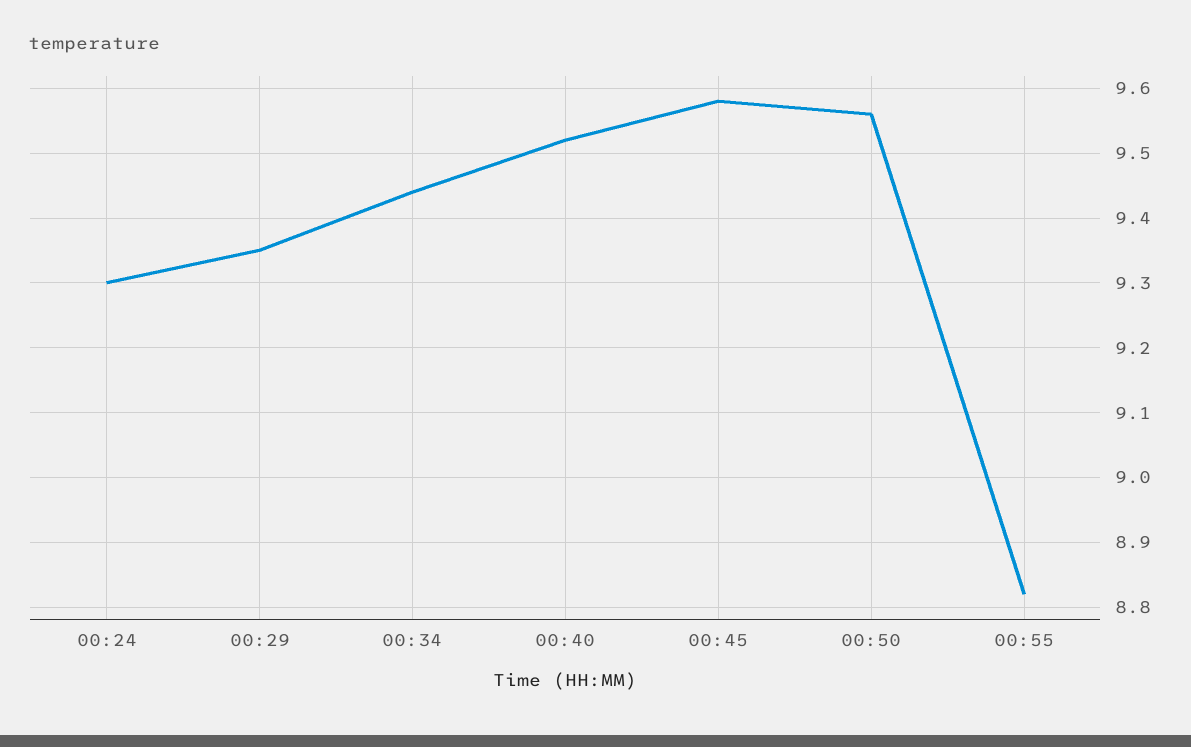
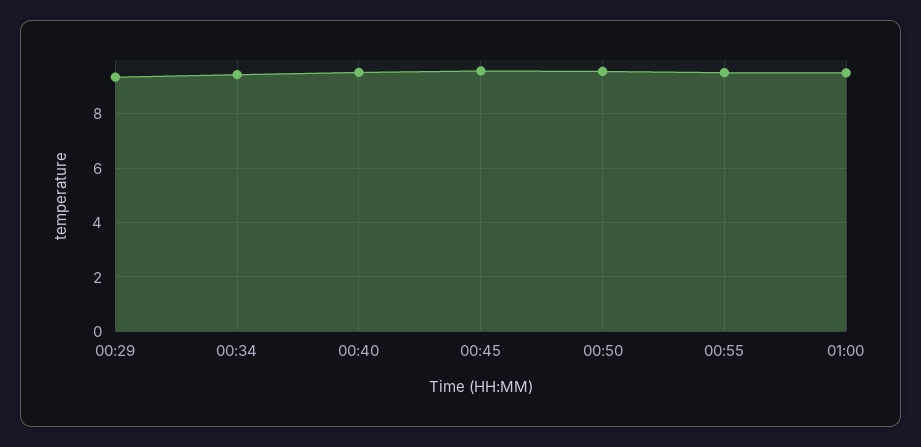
00:24: 9.3 -> none
00:55: 8.82 -> 9.5
01:00: none -> 9.5

